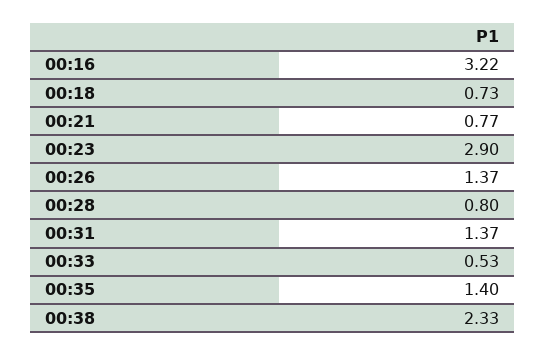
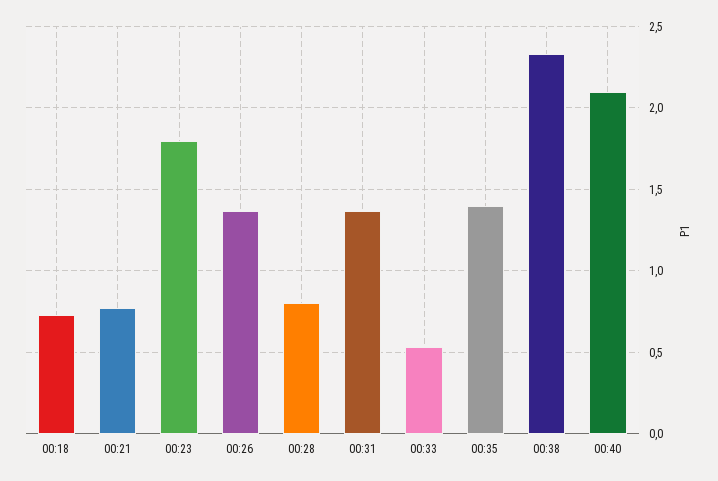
00:16: 3.22 -> none
00:23: 2.9 -> 1.8
00:40: none -> 2.1

